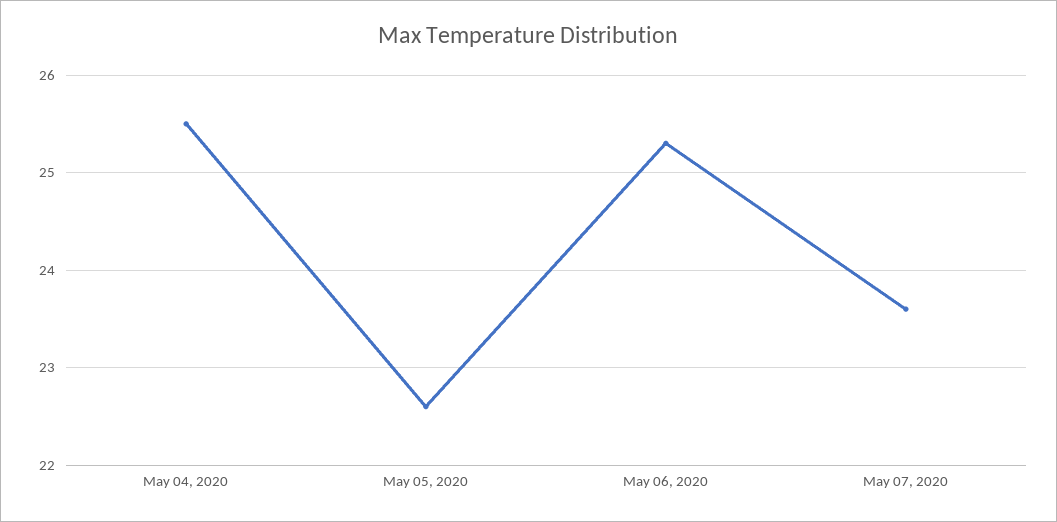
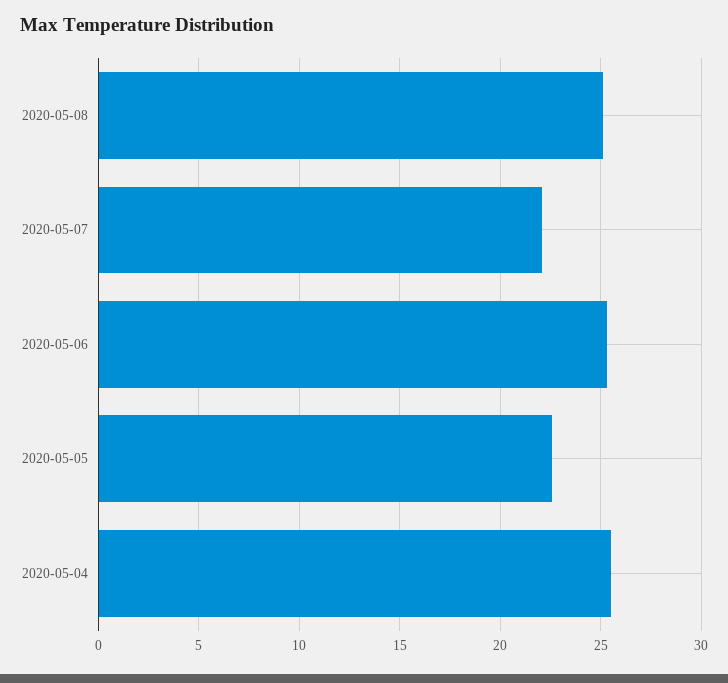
May 07, 2020: 23.6 -> 22
2020-05-08: none -> 25

